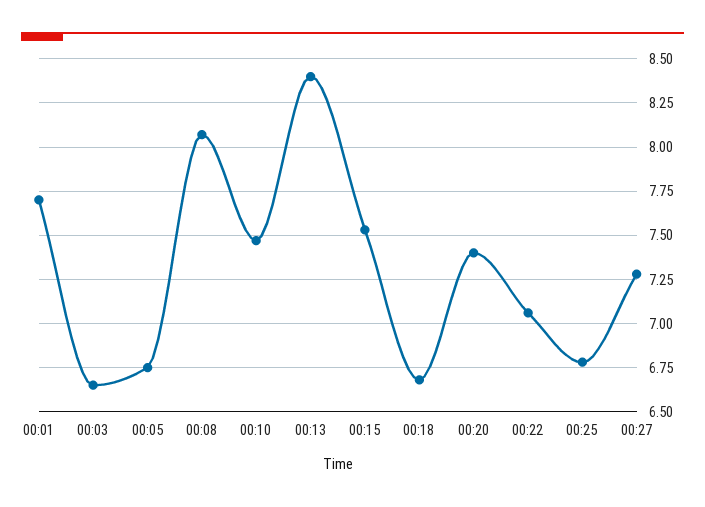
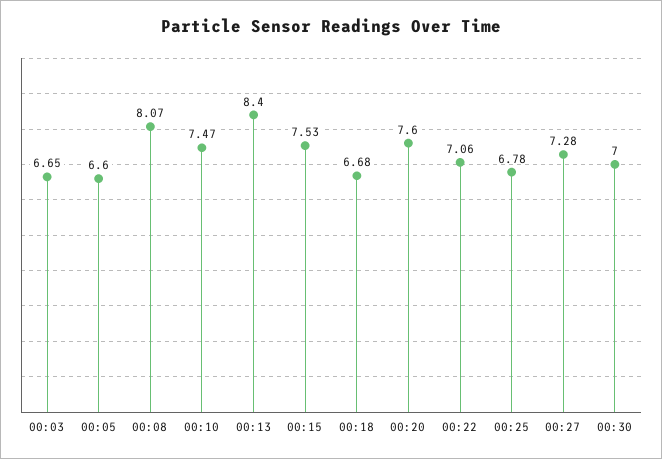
00:01: 7.7 -> none
00:05: 6.75 -> 6.6
00:20: 7.4 -> 7.6
00:30: none -> 7

